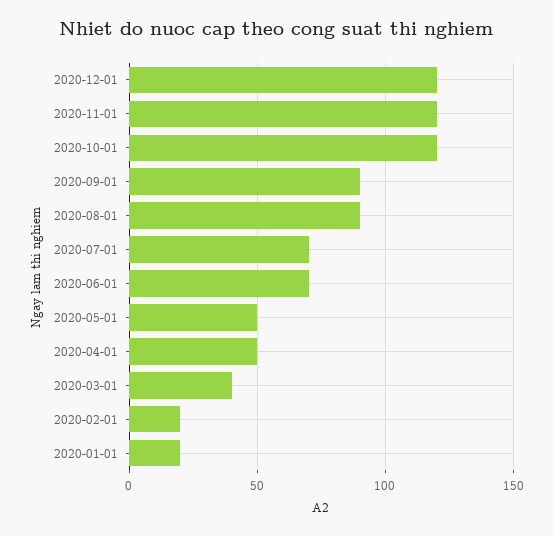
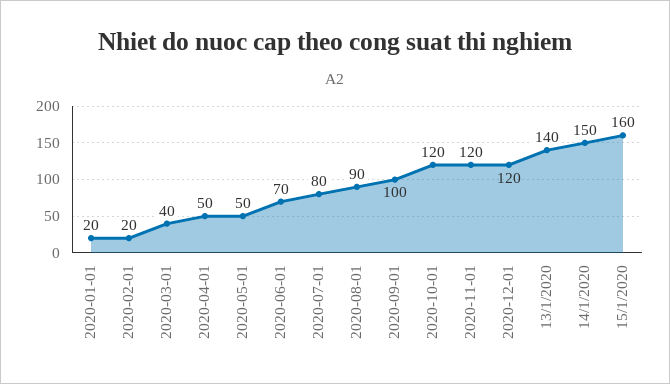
2020-09-01: 90 -> 100
2020-07-01: 70 -> 80
13/1/2020: none -> 140
14/1/2020: none -> 150
15/1/2020: none -> 160

